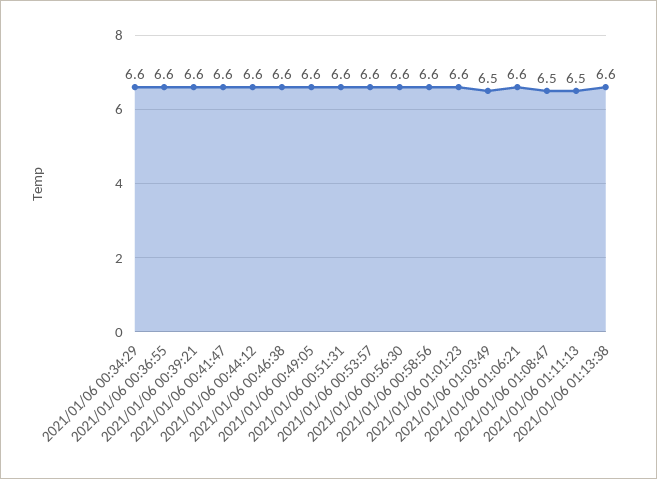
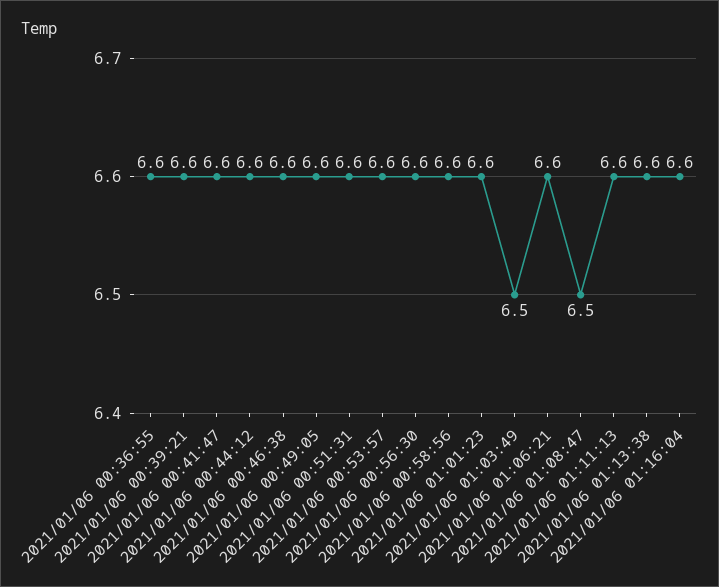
2021/01/06 00:34:29: 6.6 -> none
2021/01/06 01:11:13: 6.5 -> 6.6
2021/01/06 01:16:04: none -> 6.6

